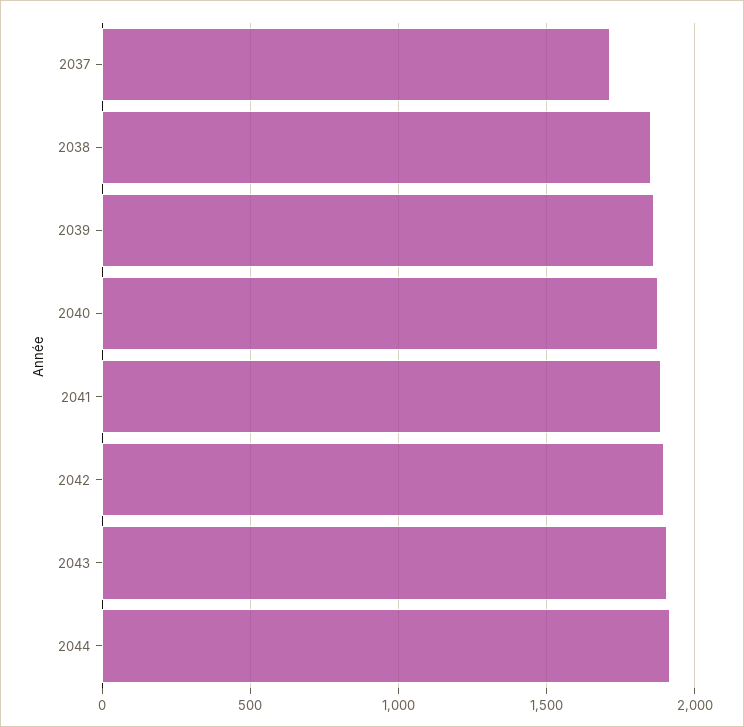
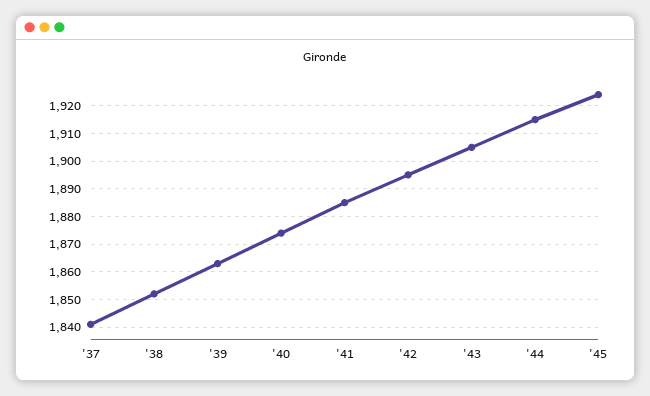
2037: 1700 -> 1840
'45: none -> 1925

